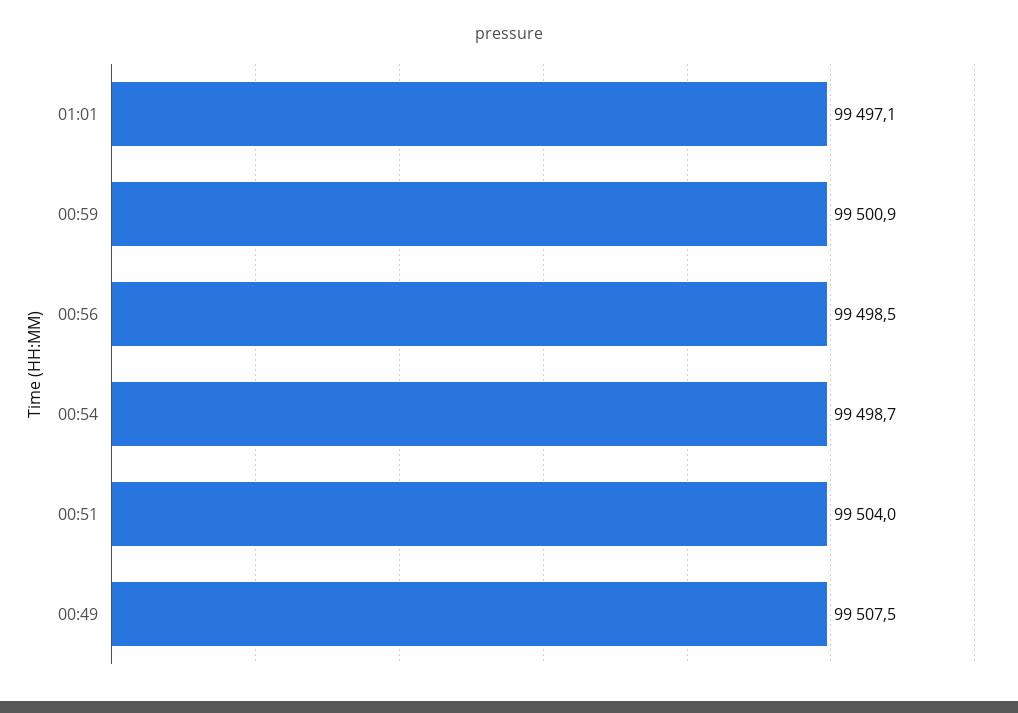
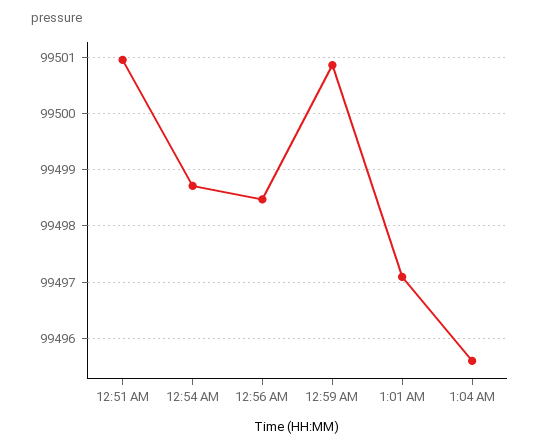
00:51: 99504 -> 99501
00:49: 99507.5 -> none
1:04 AM: none -> 99495.6

